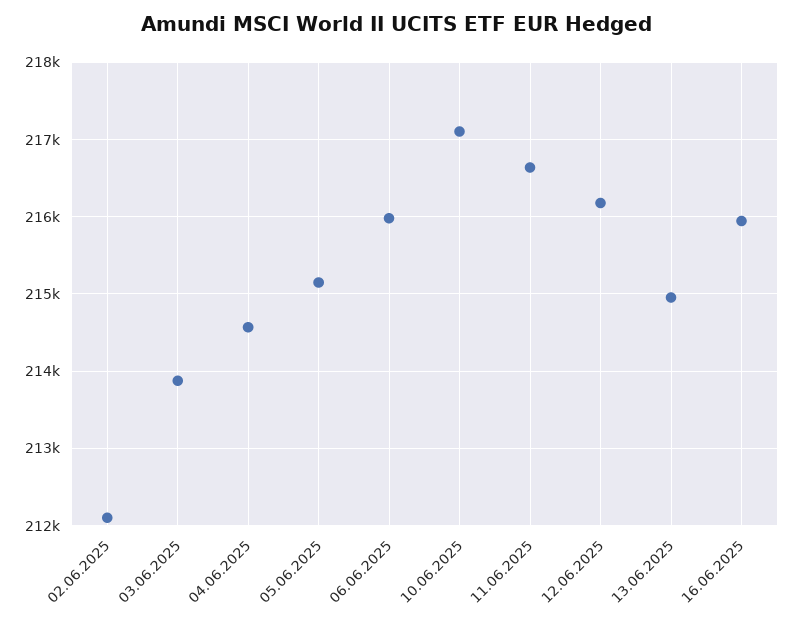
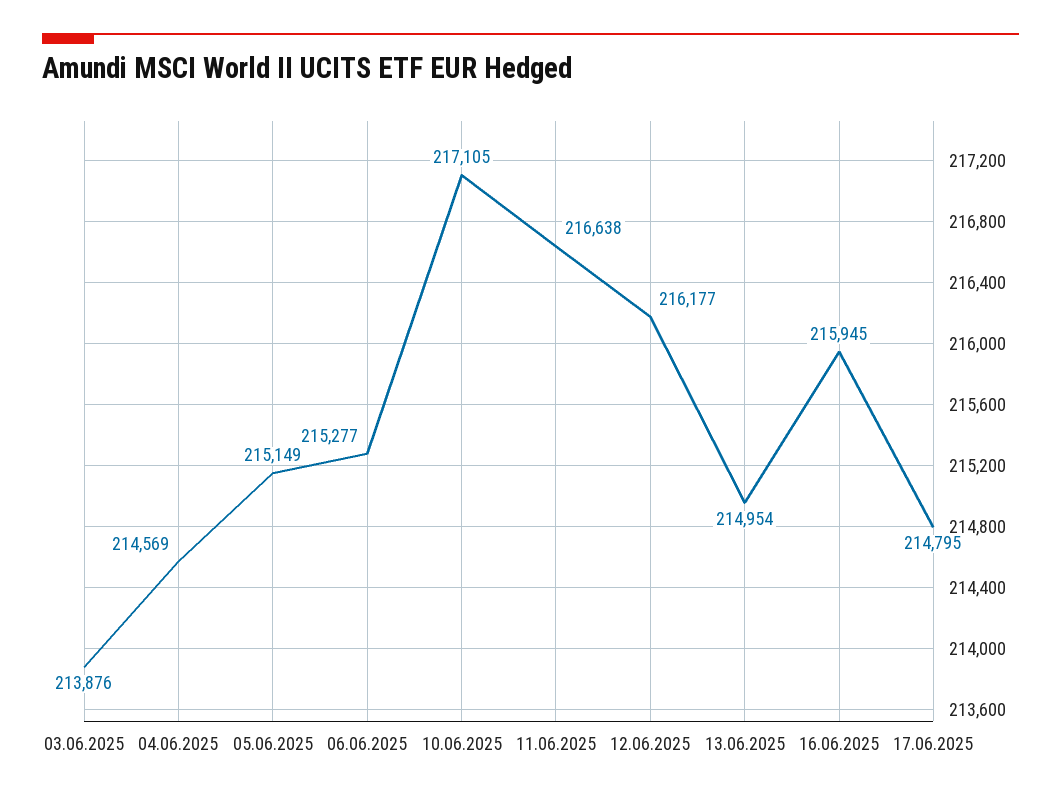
02.06.2025: 212100 -> none
06.06.2025: 216000 -> 215277
17.06.2025: none -> 214795

